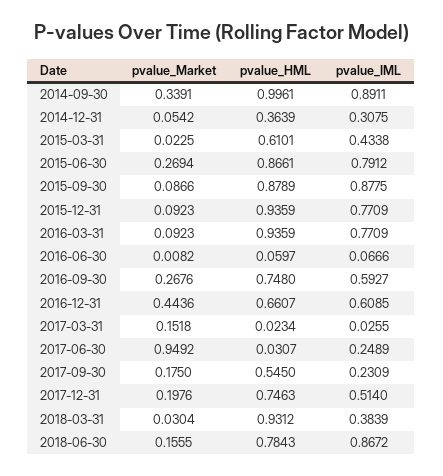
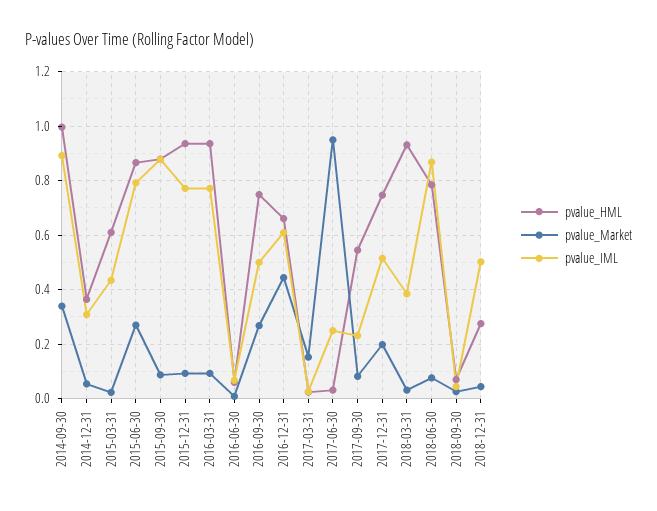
pvalue_IML, 2016-09-30: 0.5927 -> 0.5
pvalue_Market, 2017-09-30: 0.175 -> 0.075
pvalue_Market, 2018-06-30: 0.1555 -> 0.075
pvalue_HML, 2018-09-30: none -> 0.075
pvalue_Market, 2018-09-30: none -> 0.025
pvalue_IML, 2018-09-30: none -> 0.05
pvalue_HML, 2018-12-31: none -> 0.275
pvalue_Market, 2018-12-31: none -> 0.05
pvalue_IML, 2018-12-31: none -> 0.5

